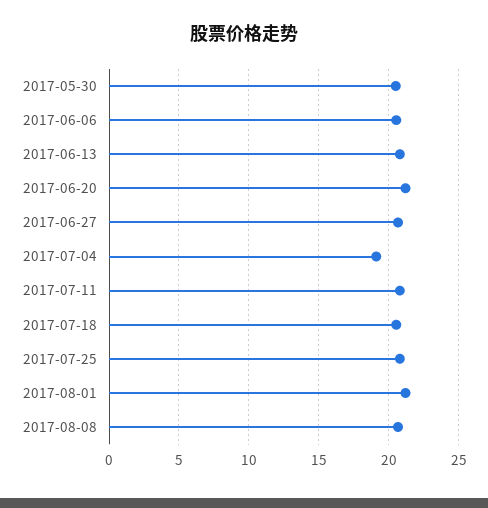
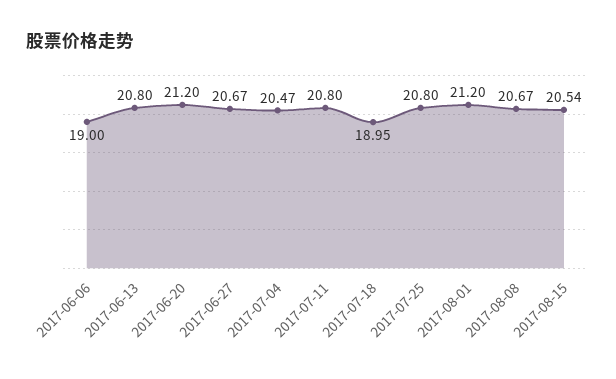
2017-05-30: 20.5 -> none
2017-06-06: 20.5 -> 19
2017-07-04: 19 -> 20.47
2017-07-18: 20.5 -> 18.95
2017-08-15: none -> 20.54

